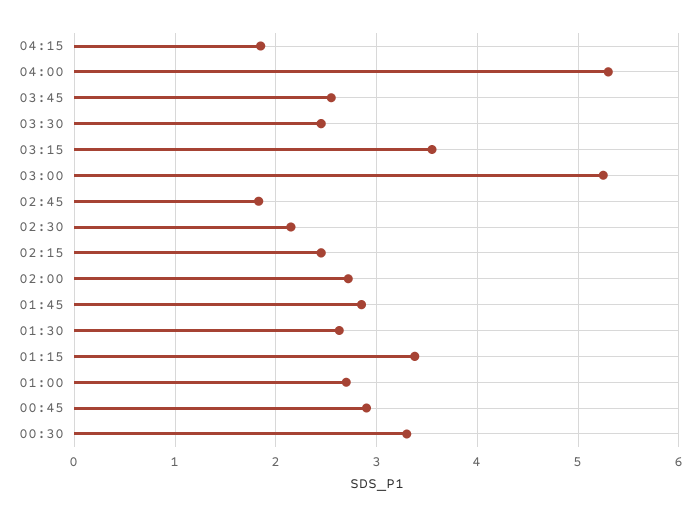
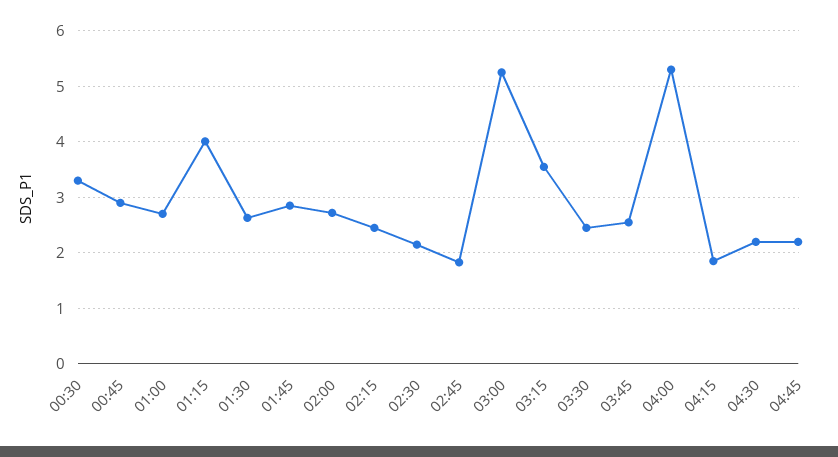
01:15: 3.4 -> 4
04:30: none -> 2.2
04:45: none -> 2.2

